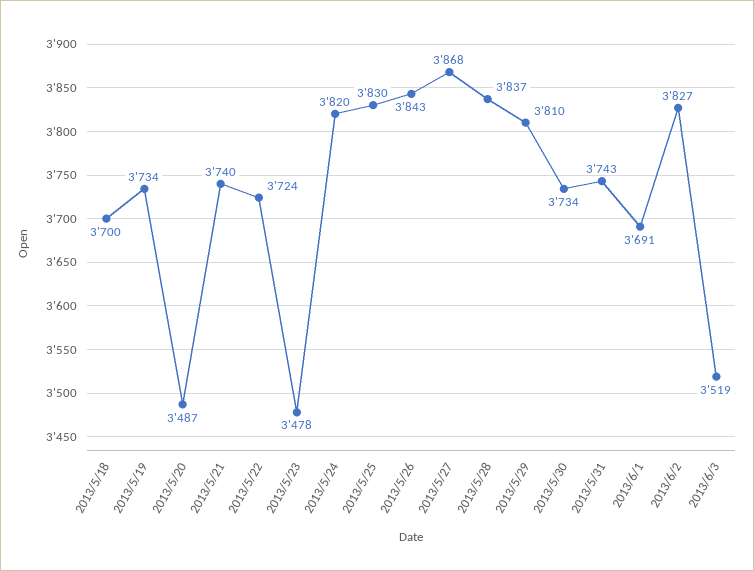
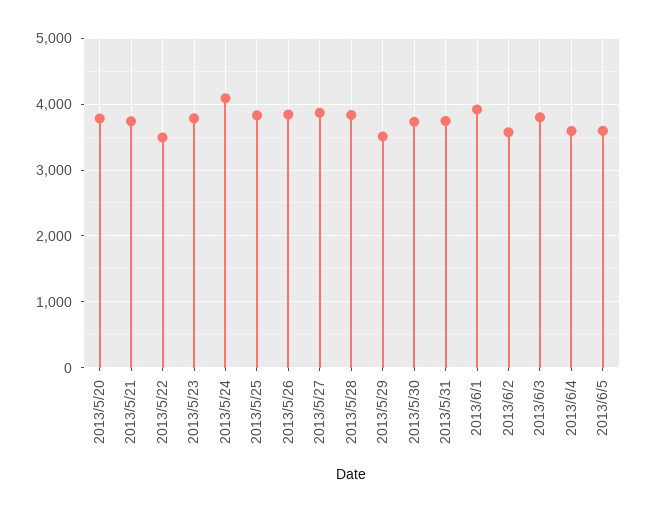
2013/5/18: 3700 -> none
2013/5/19: 3734 -> none
2013/5/20: 3487 -> 3800
2013/5/22: 3724 -> 3500
2013/5/23: 3478 -> 3800
2013/5/24: 3820 -> 4100
2013/5/29: 3810 -> 3500
2013/6/1: 3691 -> 3900
2013/6/2: 3827 -> 3600
2013/6/3: 3519 -> 3800
2013/6/4: none -> 3600
2013/6/5: none -> 3600

